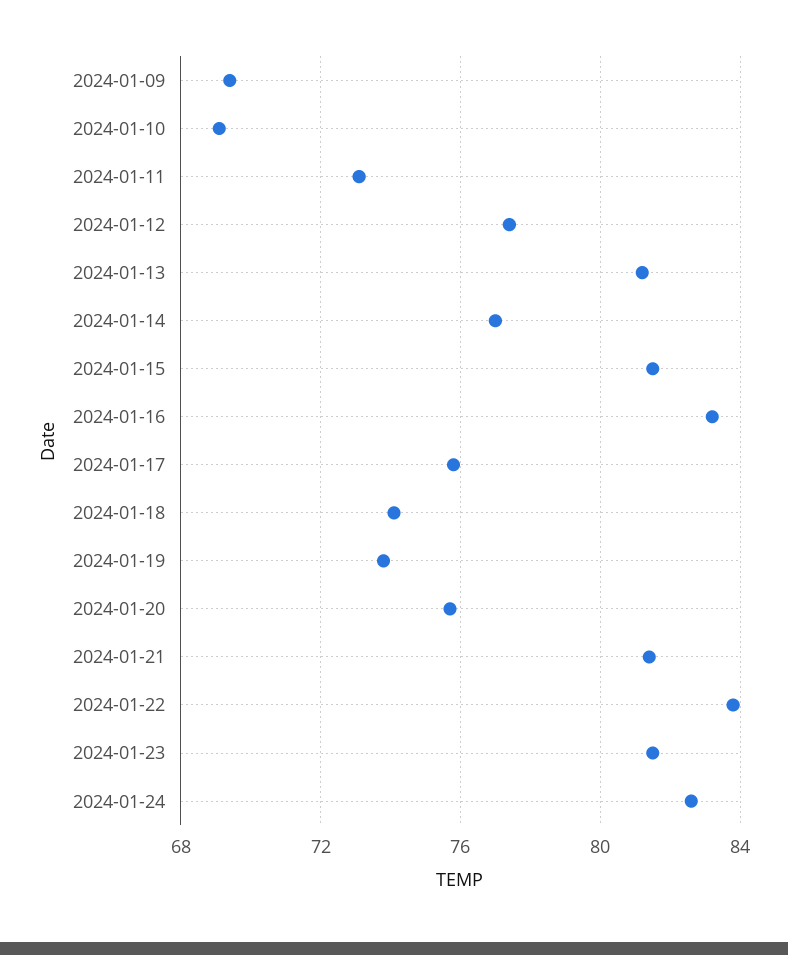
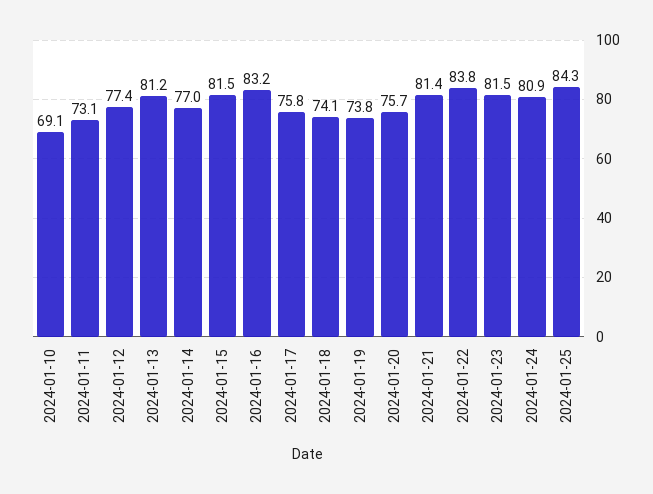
2024-01-09: 69.5 -> none
2024-01-24: 82.5 -> 80.9
2024-01-25: none -> 84.3

